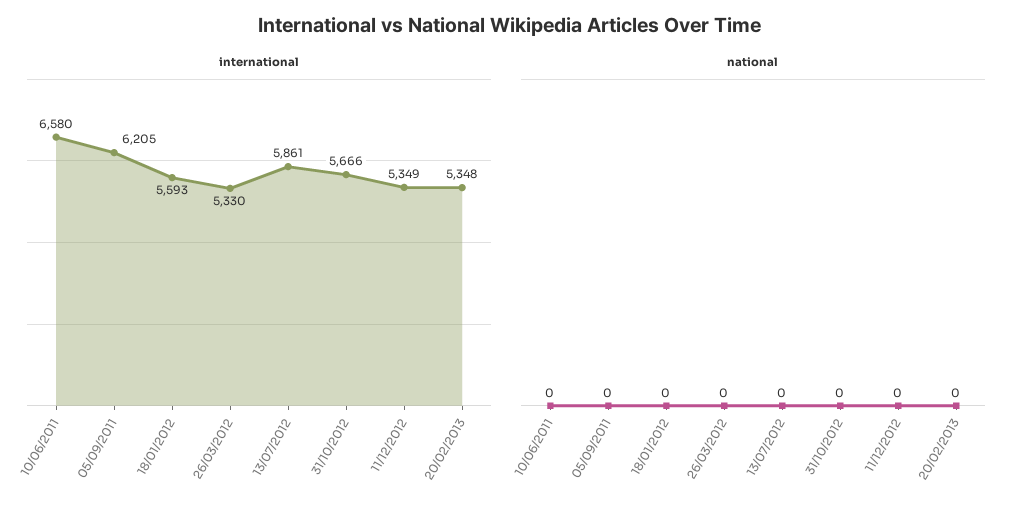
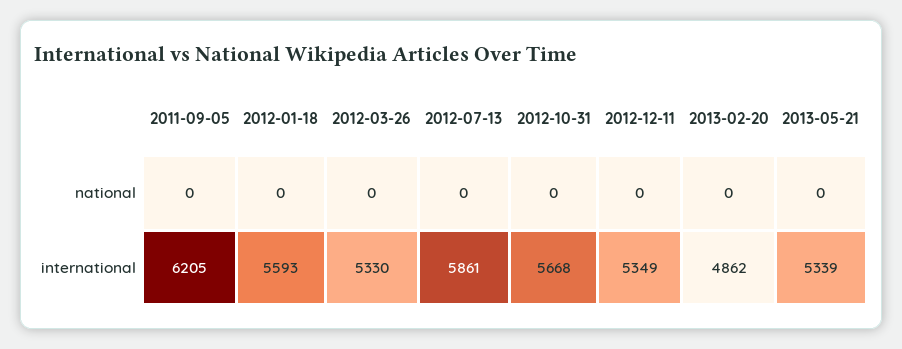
international, 10/06/2011: 6580 -> none
international, 31/10/2012: 5666 -> 5668
international, 20/02/2013: 5348 -> 4862
national, 10/06/2011: 0 -> none
national, 2013-05-21: none -> 0
international, 2013-05-21: none -> 5339

